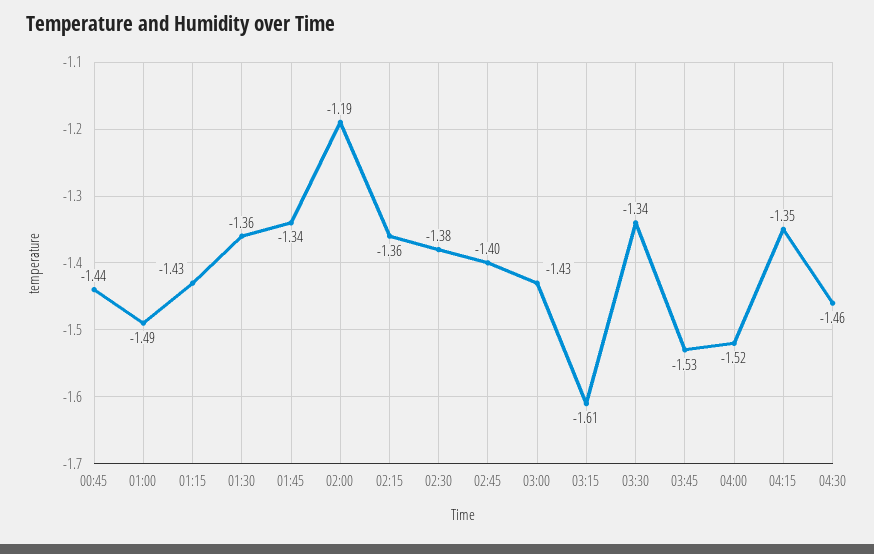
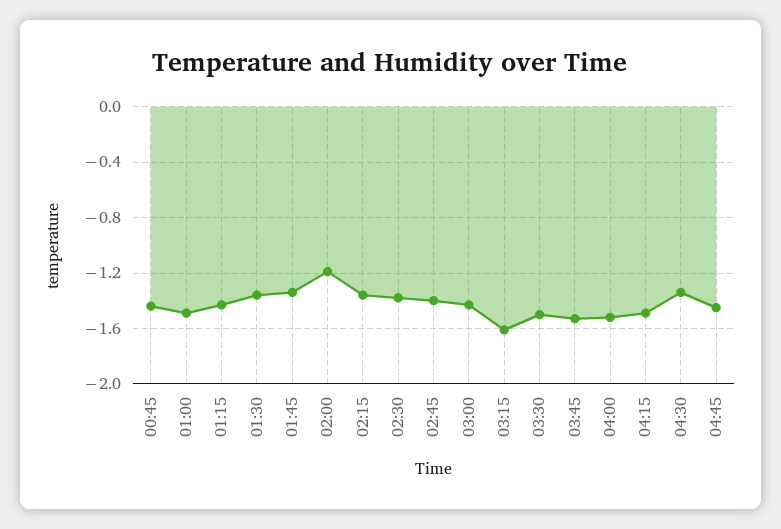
03:30: -1.34 -> -1.5
04:15: -1.35 -> -1.5
04:30: -1.46 -> -1.35
04:45: none -> -1.45

